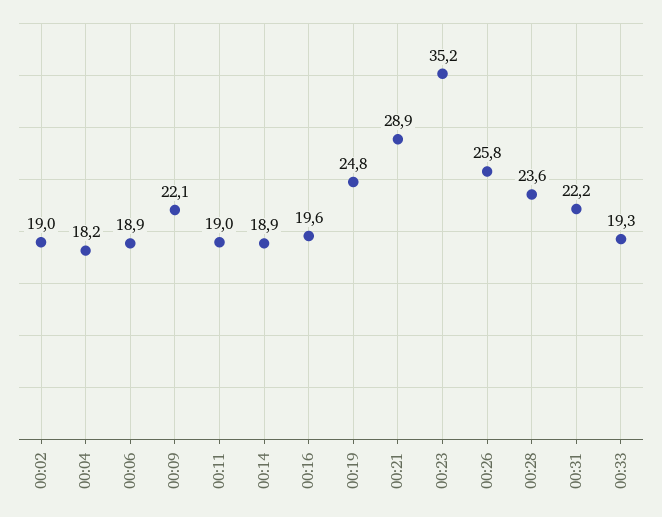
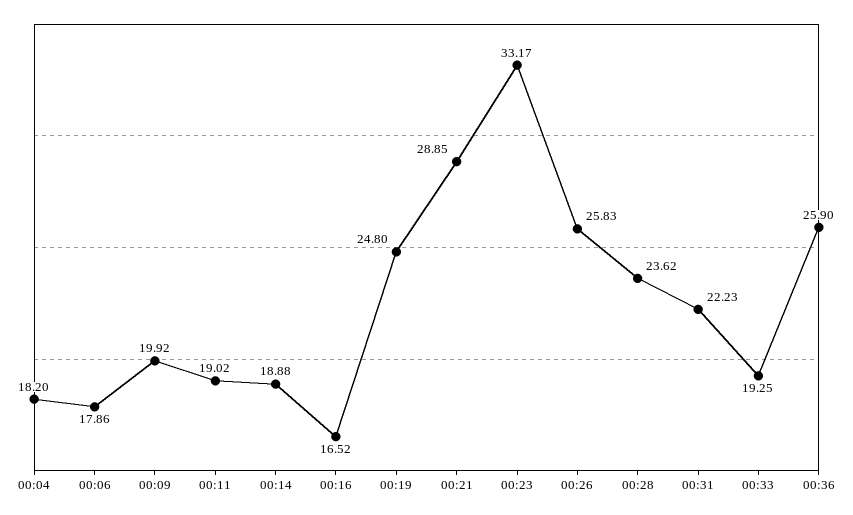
00:02: 19 -> none
00:06: 18.9 -> 17.86
00:09: 22.1 -> 19.92
00:16: 19.6 -> 16.52
00:23: 35.2 -> 33.17
00:36: none -> 25.9

